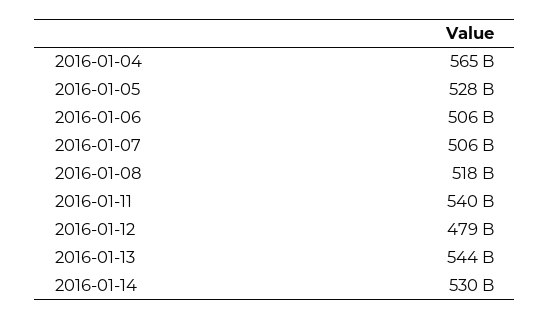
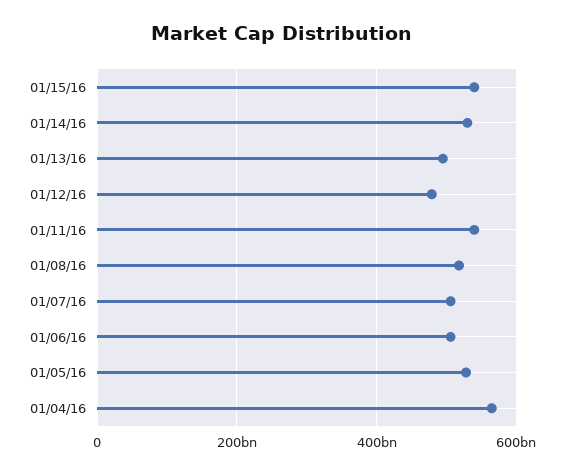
2016-01-13: 544000000000 -> 500000000000
01/15/16: none -> 540000000000

